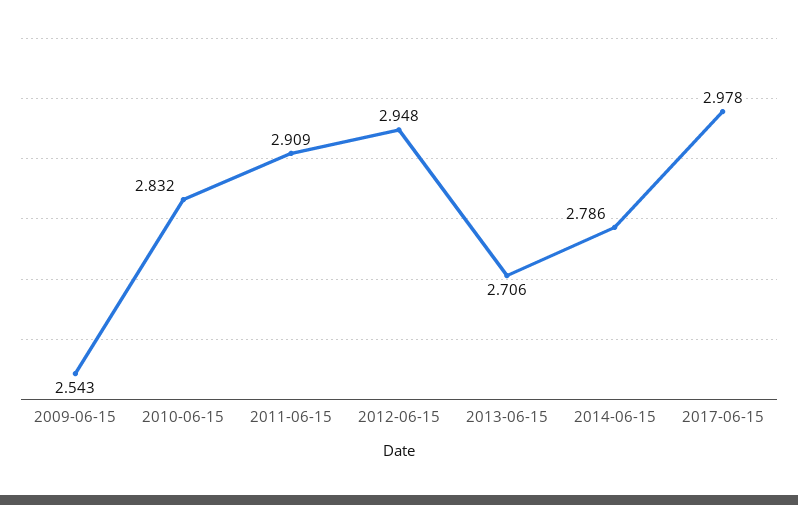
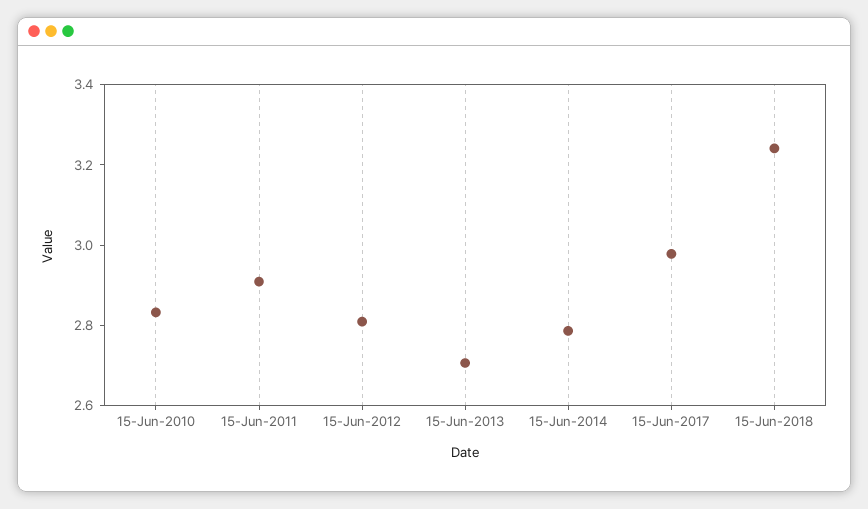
2009-06-15: 2.543 -> none
2012-06-15: 2.948 -> 2.8
15-Jun-2018: none -> 3.25

